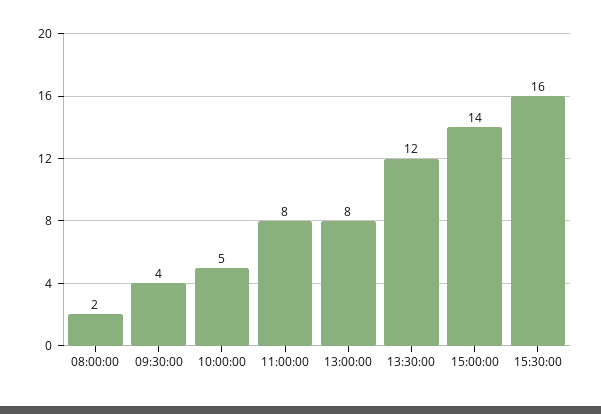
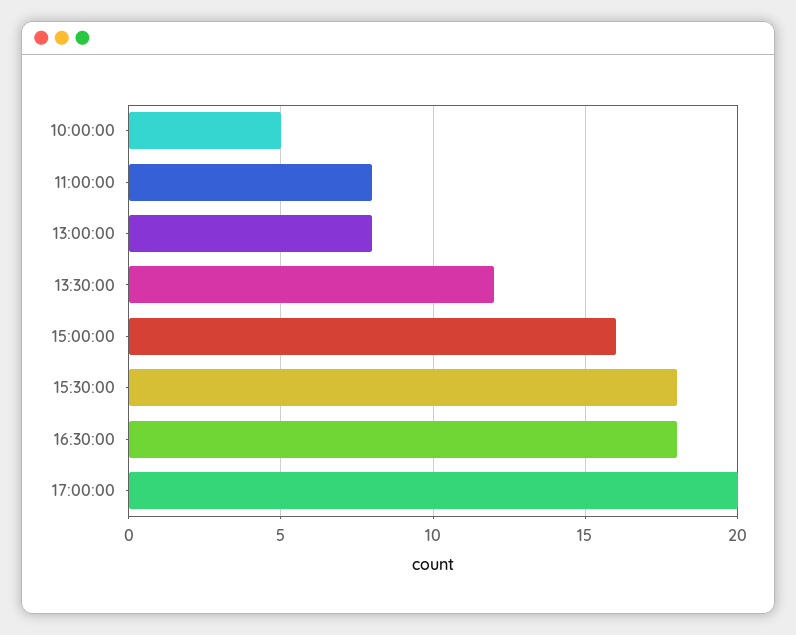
08:00:00: 2 -> none
09:30:00: 4 -> none
15:00:00: 14 -> 16
15:30:00: 16 -> 18
16:30:00: none -> 18
17:00:00: none -> 20

